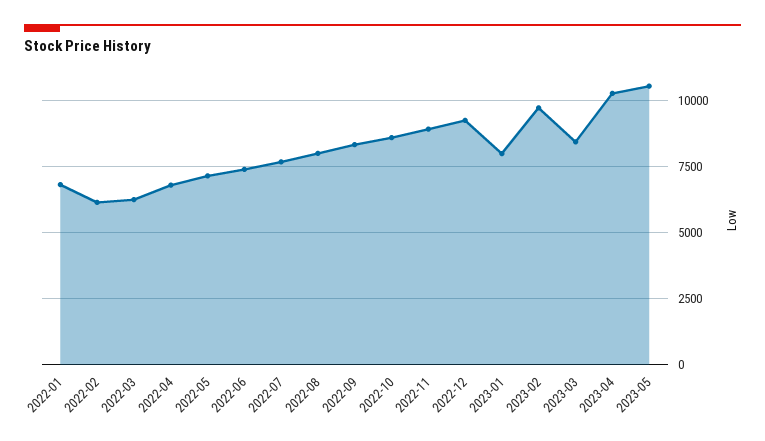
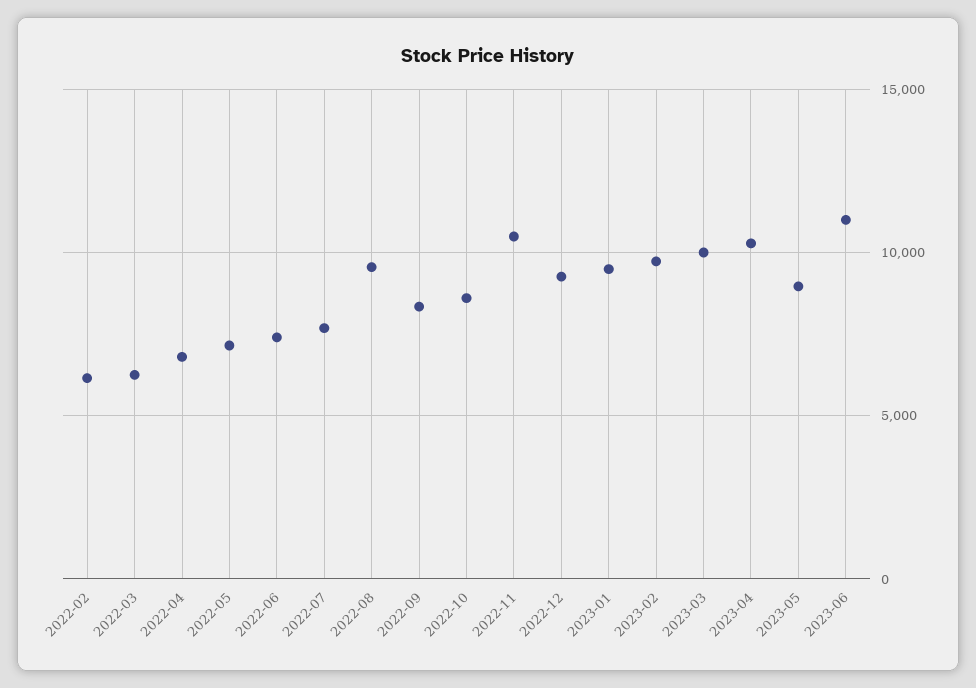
2022-01: 6750 -> none
2022-08: 8000 -> 9500
2022-11: 9000 -> 10500
2023-01: 8000 -> 9500
2023-03: 8500 -> 10000
2023-05: 10500 -> 9000
2023-06: none -> 11000

